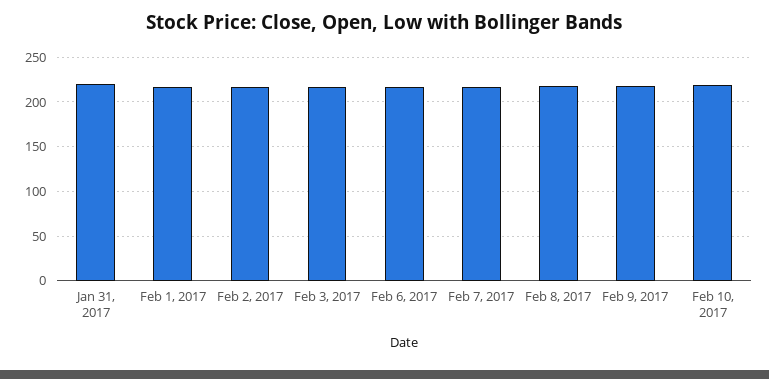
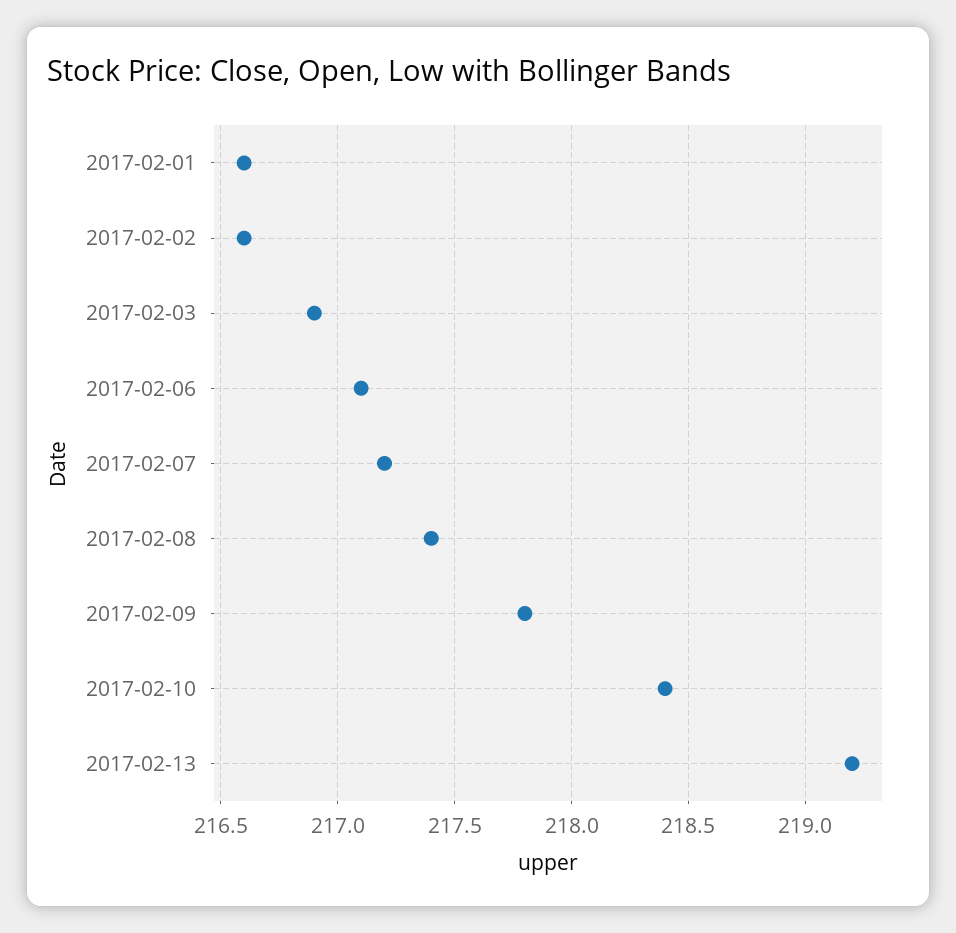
Jan 31, 2017: 220 -> none
2017-02-13: none -> 219.2

